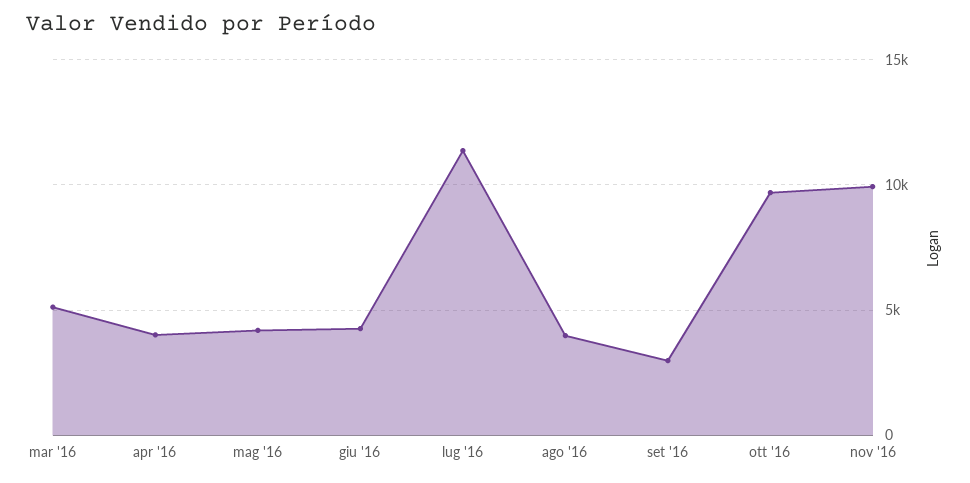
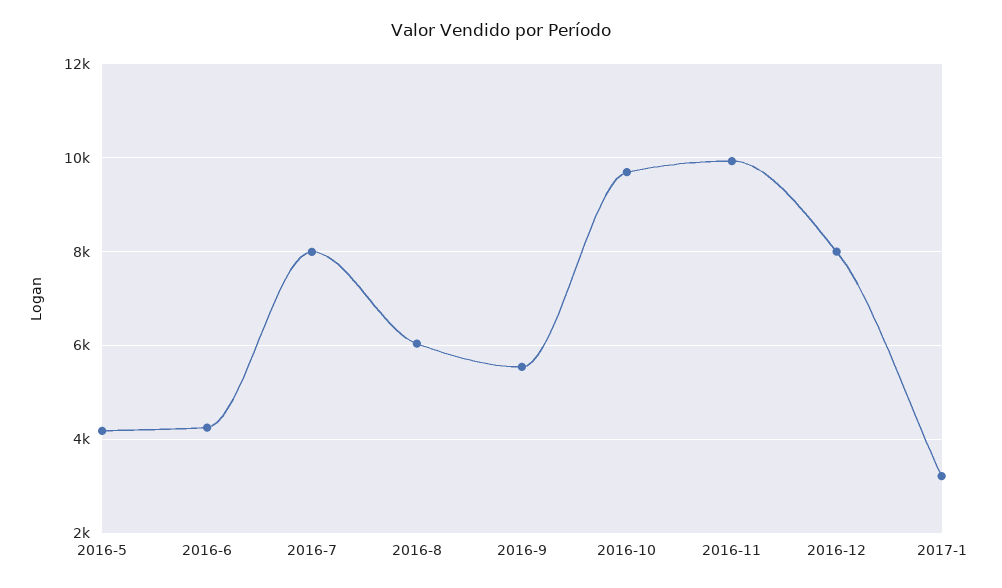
mar '16: 5000 -> none
apr '16: 4000 -> none
lug '16: 11500 -> 8000
ago '16: 4000 -> 6000
set '16: 3000 -> 5600
2016-12: none -> 8000
2017-1: none -> 3200

